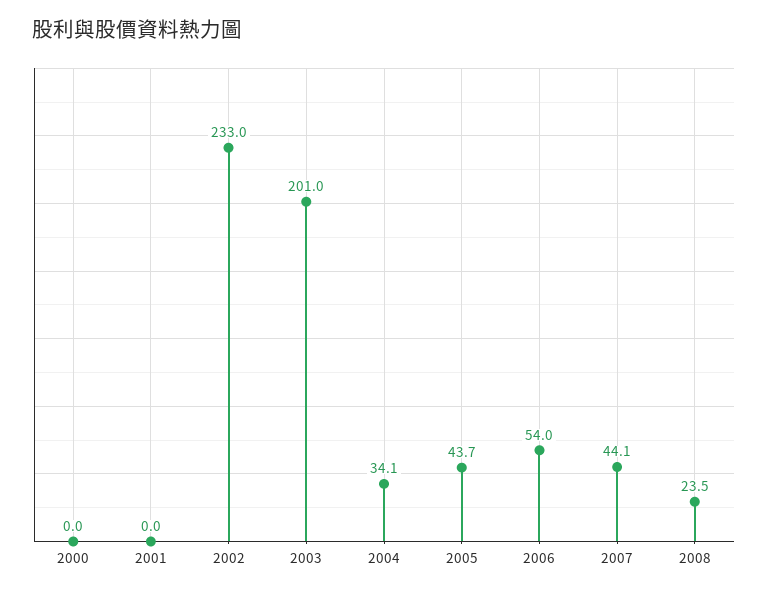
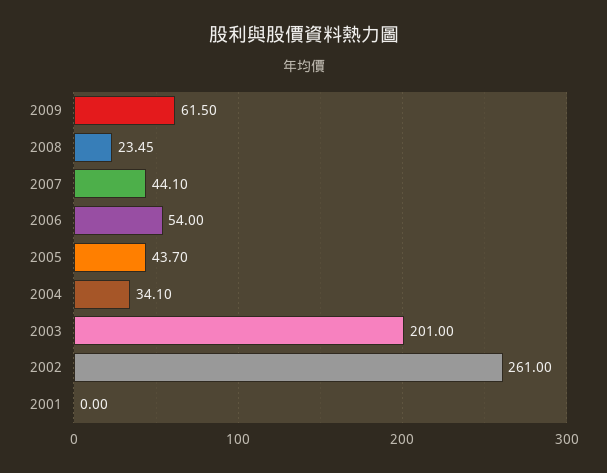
2000: 0 -> none
2002: 233 -> 261
2009: none -> 61.5

